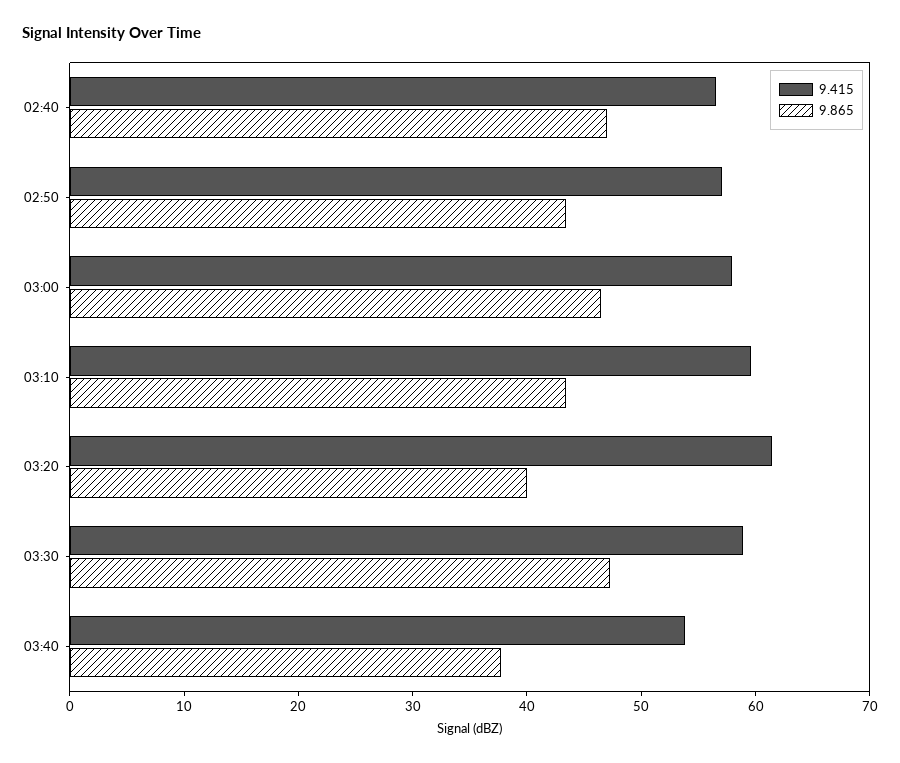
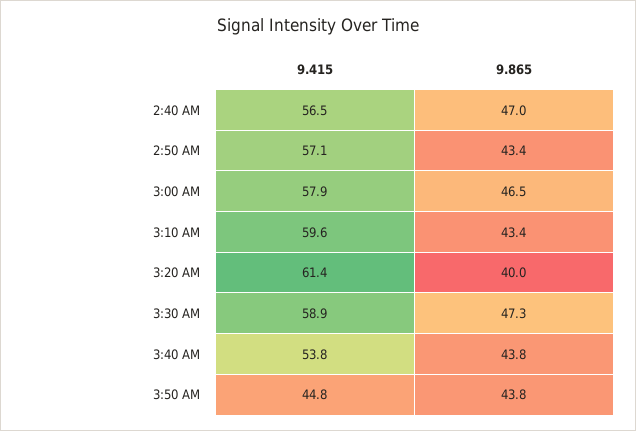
9.865, 03:40: 38 -> 43.8
9.415, 3:50 AM: none -> 44.8
9.865, 3:50 AM: none -> 43.8

